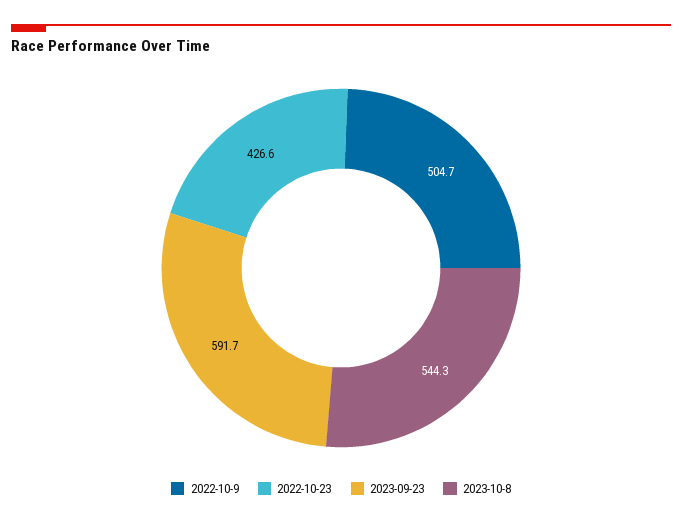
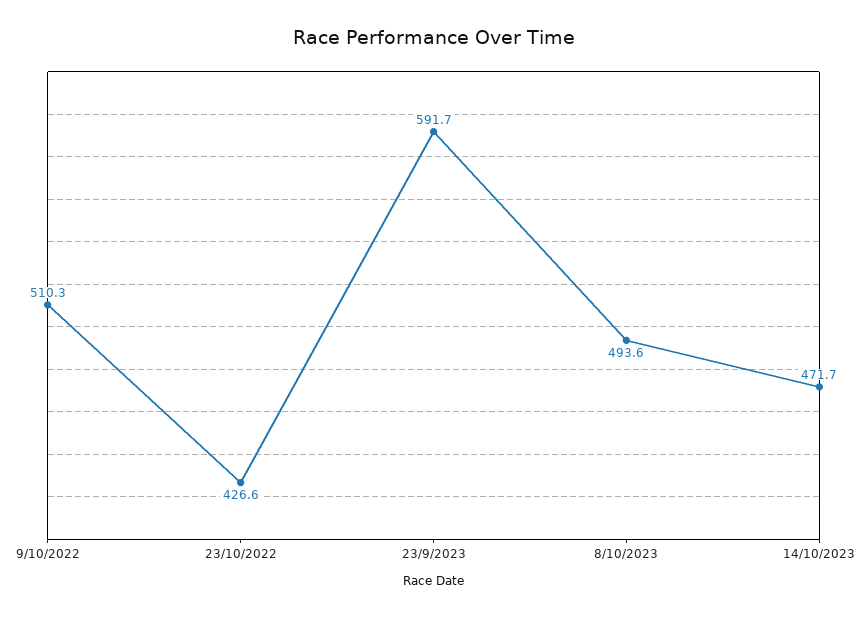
2022-10-9: 504.7 -> 510.3
2023-10-8: 544.3 -> 493.6
14/10/2023: none -> 471.7

